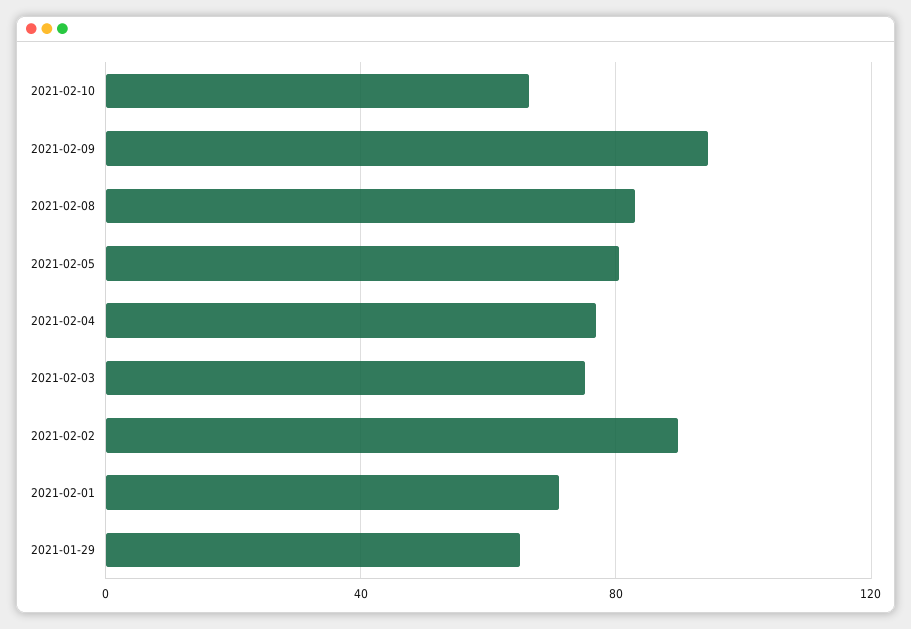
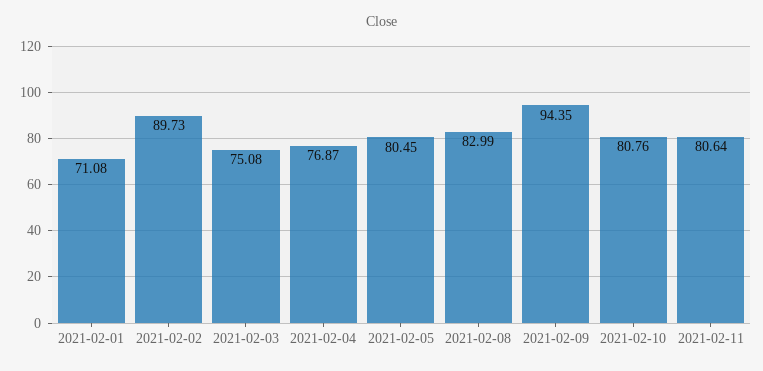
2021-02-10: 65 -> 80.76
2021-01-29: 65 -> none
2021-02-11: none -> 80.64

